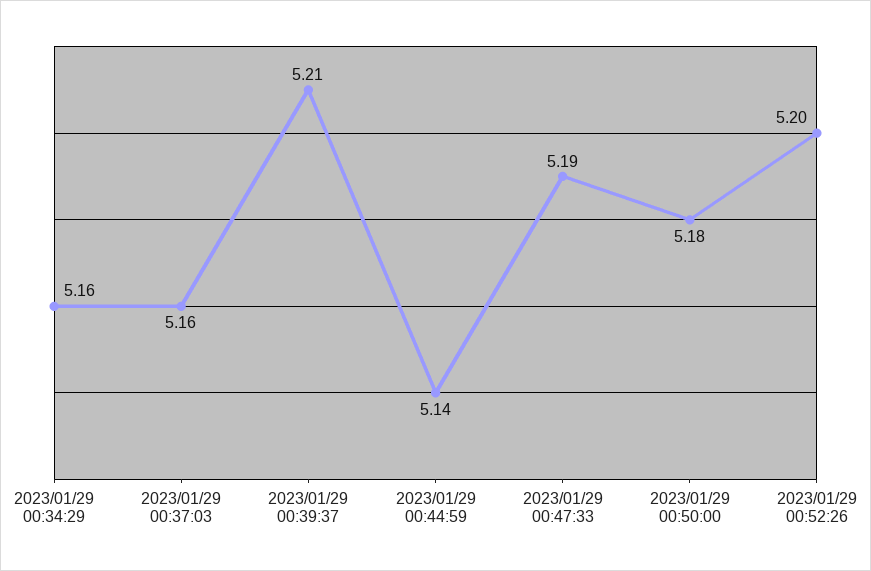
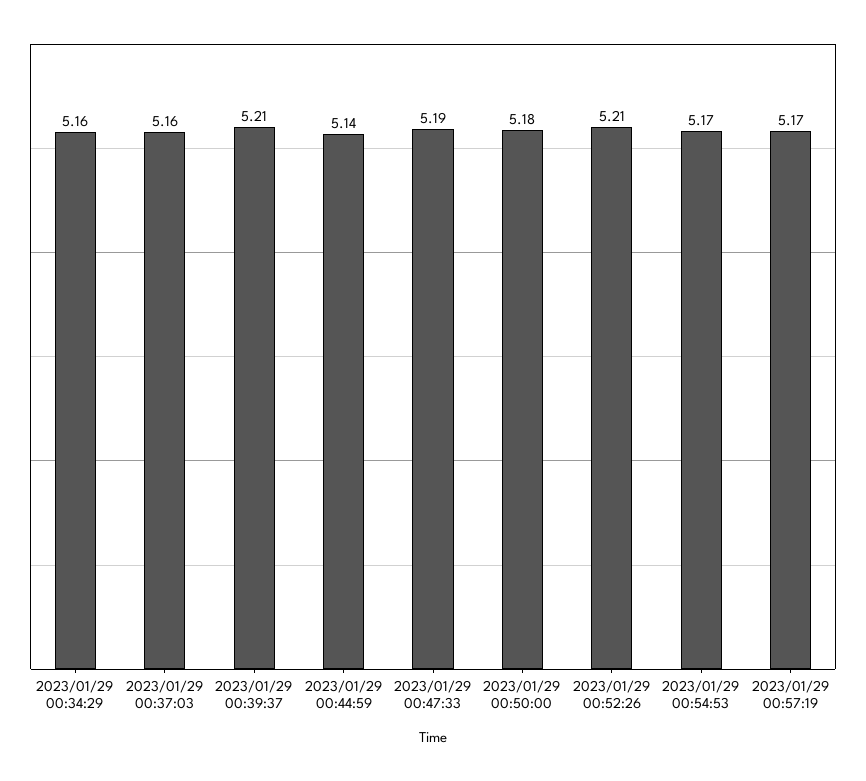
2023/01/29 00:52:26: 5.2 -> 5.21
2023/01/29 00:54:53: none -> 5.17
2023/01/29 00:57:19: none -> 5.17

